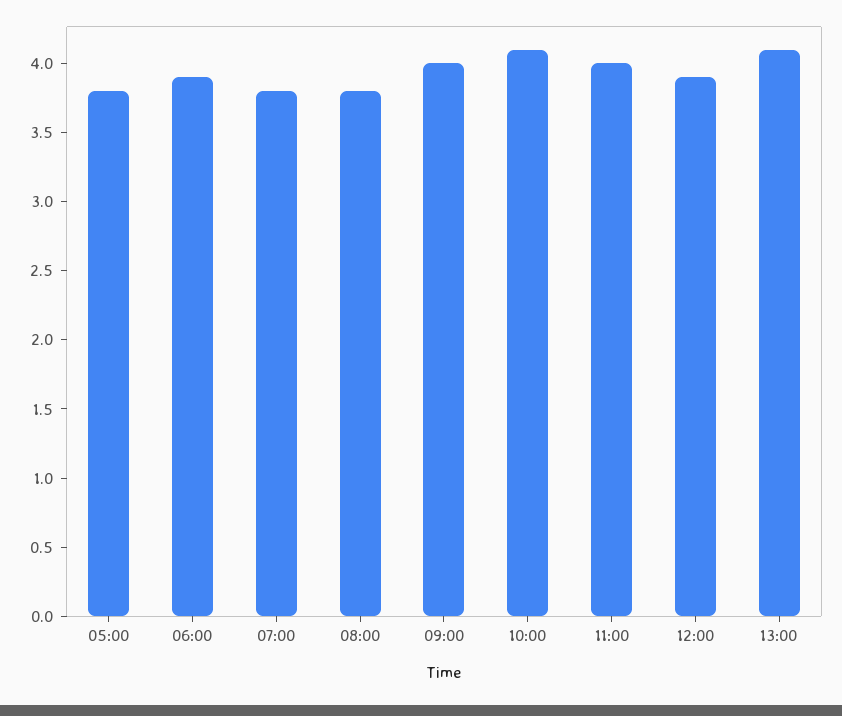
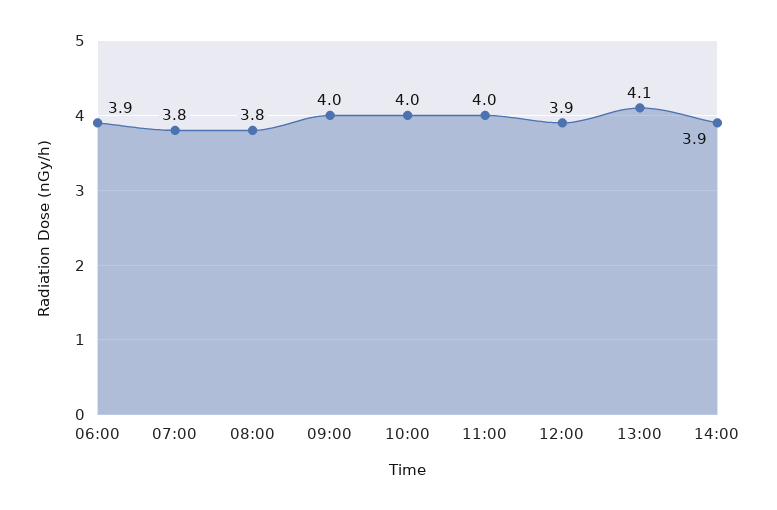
05:00: 3.8 -> none
10:00: 4.1 -> 4
14:00: none -> 3.9

